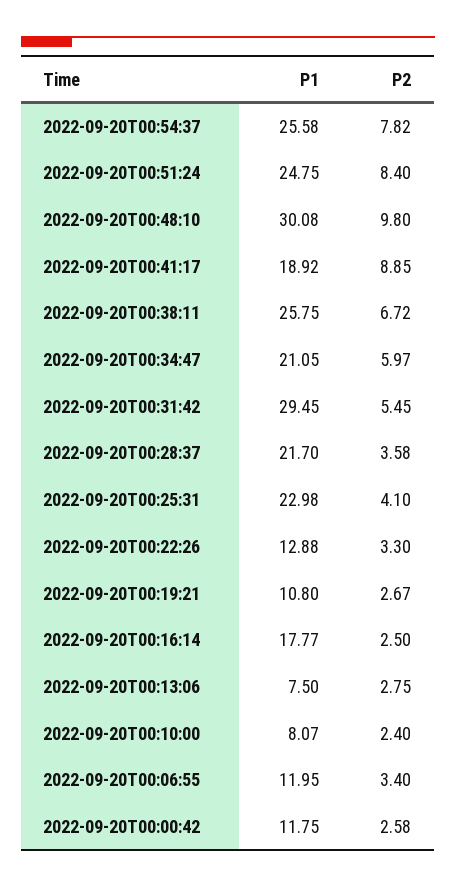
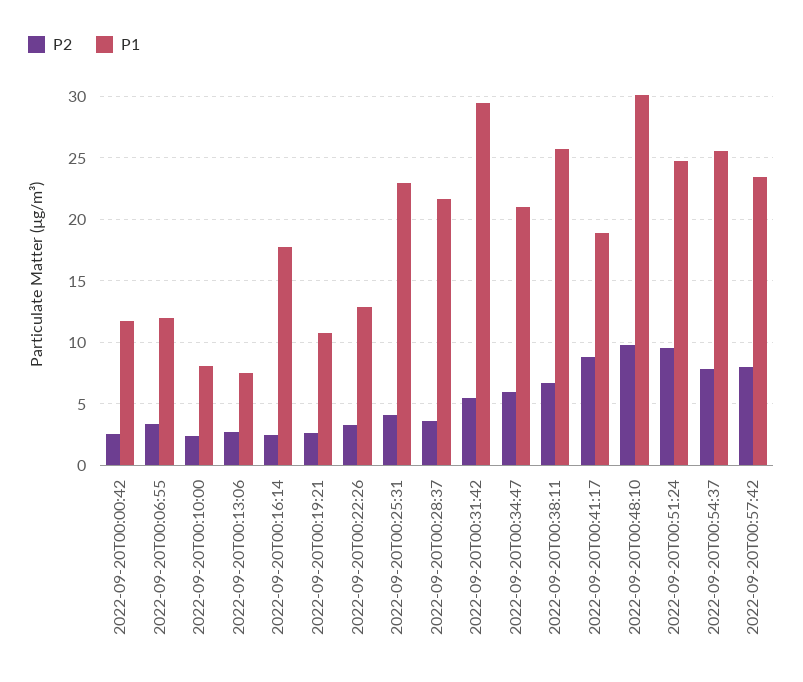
P2, 2022-09-20T00:51:24: 8.4 -> 9.5
P2, 2022-09-20T00:57:42: none -> 8
P1, 2022-09-20T00:57:42: none -> 23.5

